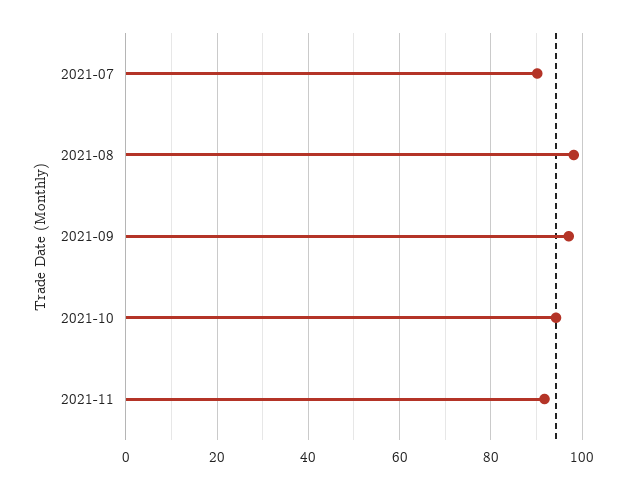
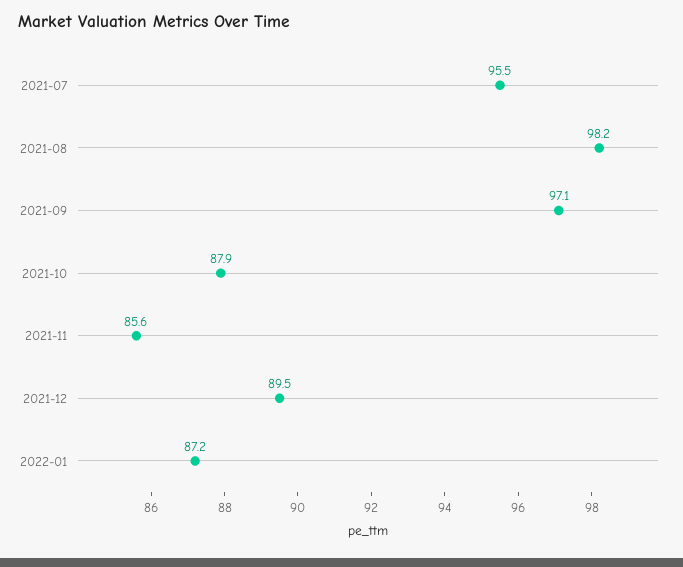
2021-07: 90 -> 95.5
2021-10: 94 -> 87.9
2021-11: 92 -> 85.6
2021-12: none -> 89.5
2022-01: none -> 87.2

